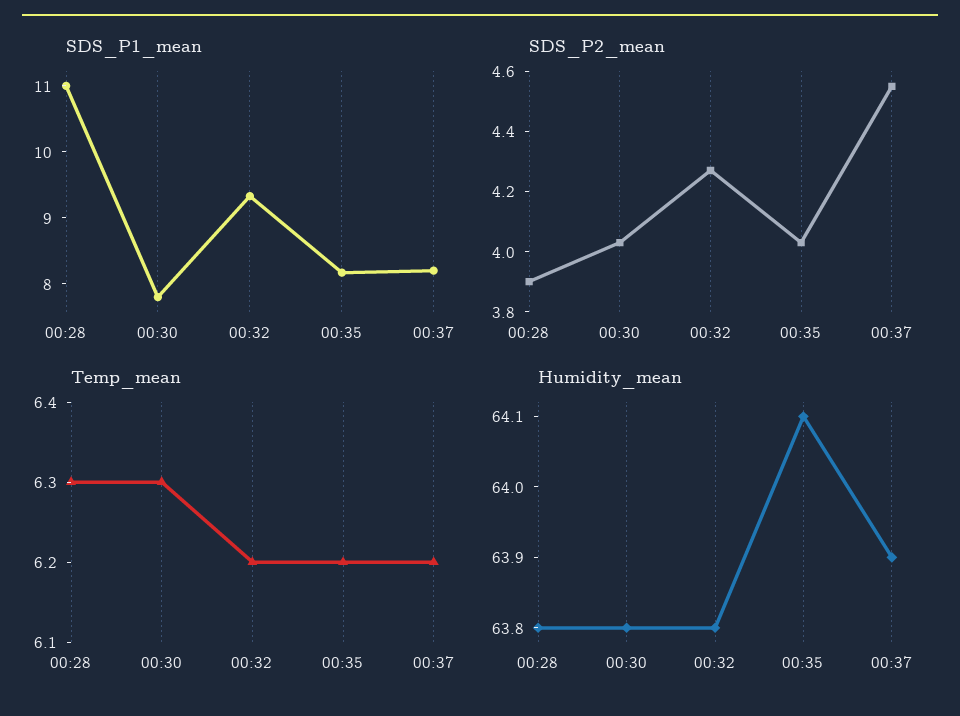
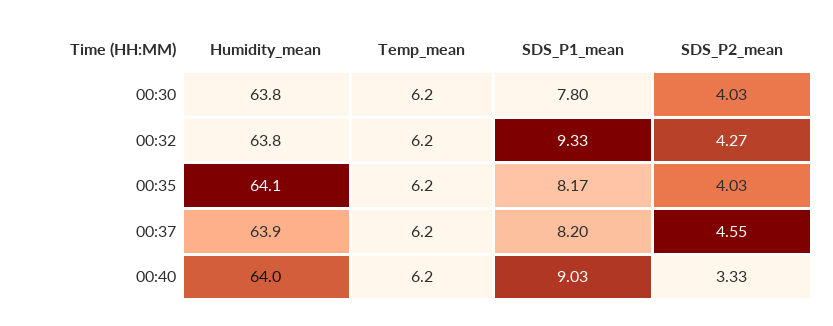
SDS_P1_mean, 00:28: 11 -> none
SDS_P2_mean, 00:28: 3.9 -> none
Temp_mean, 00:28: 6.3 -> none
Temp_mean, 00:30: 6.3 -> 6.2
Humidity_mean, 00:28: 63.8 -> none
Humidity_mean, 00:40: none -> 64
Temp_mean, 00:40: none -> 6.2
SDS_P1_mean, 00:40: none -> 9.03
SDS_P2_mean, 00:40: none -> 3.33

